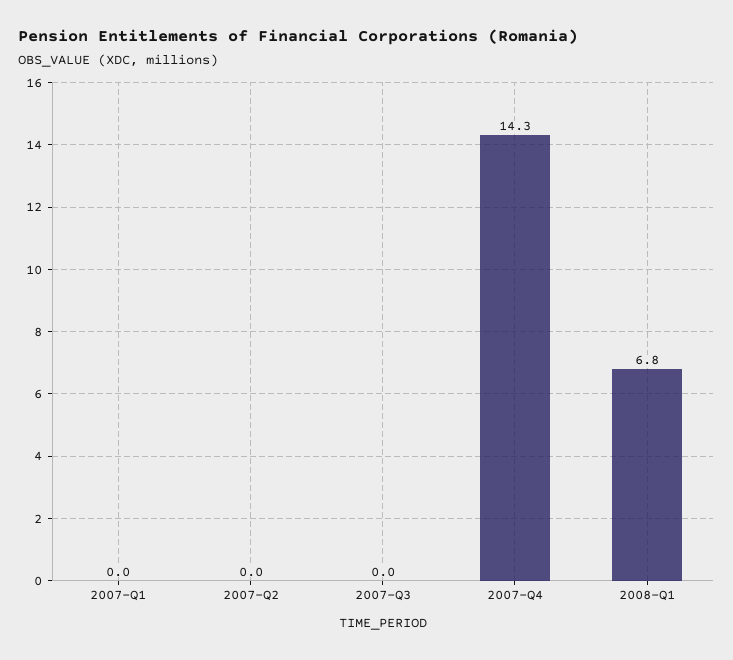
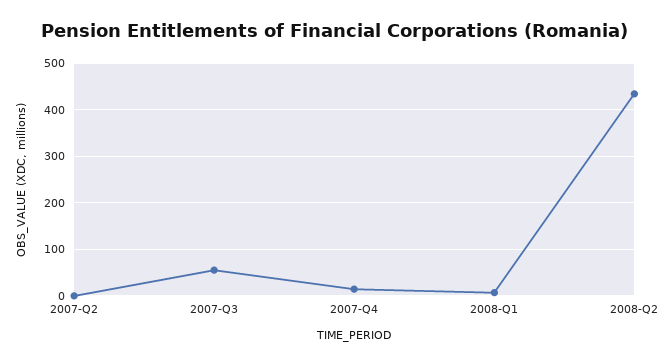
2007-Q1: 0 -> none
2007-Q3: 0 -> 60
2008-Q2: none -> 440

